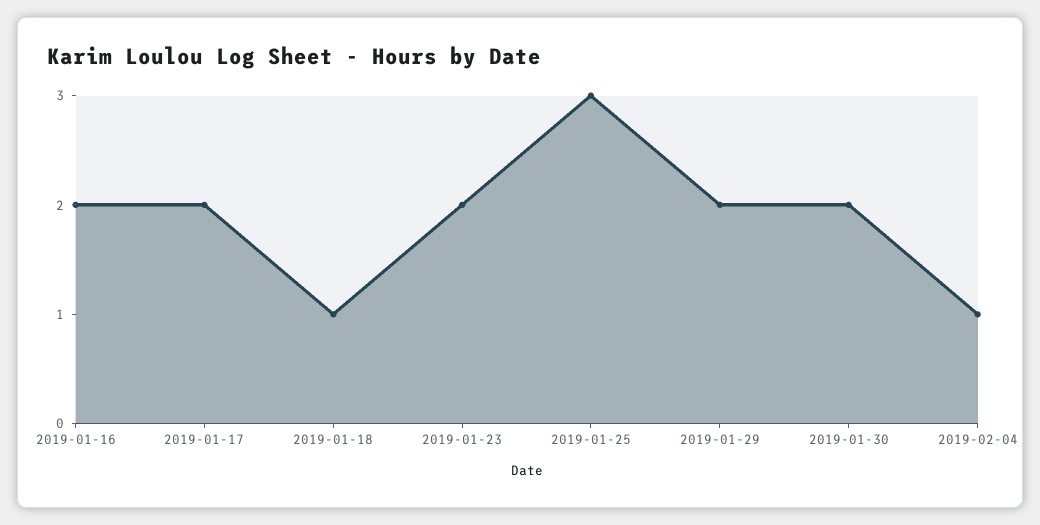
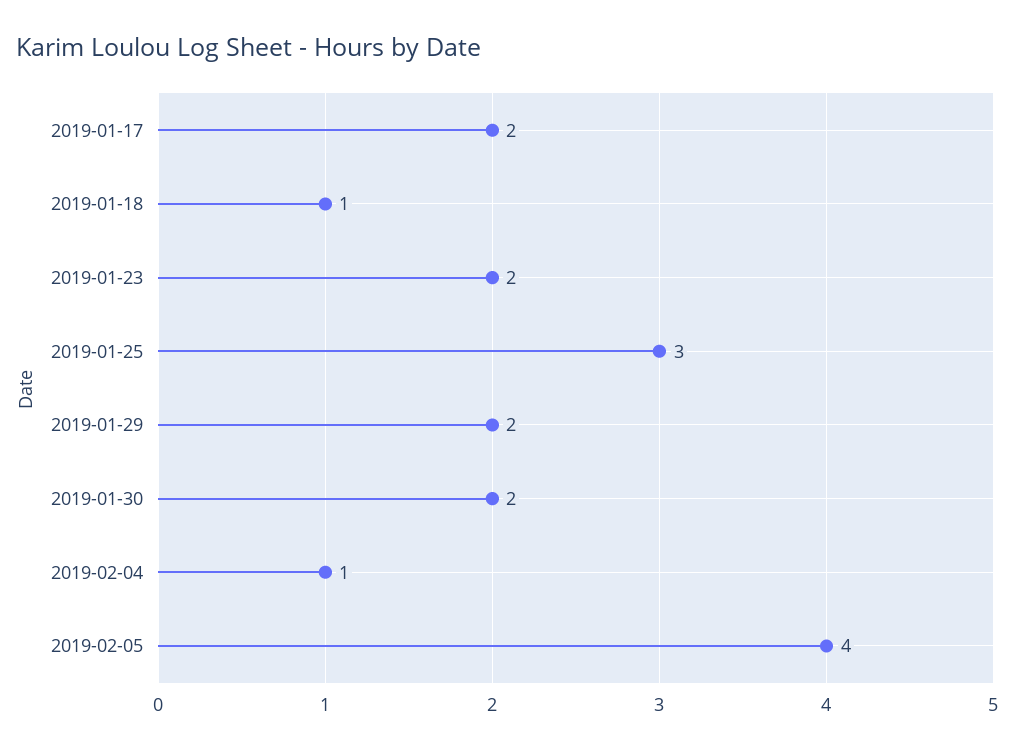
2019-01-16: 2 -> none
2019-02-05: none -> 4

